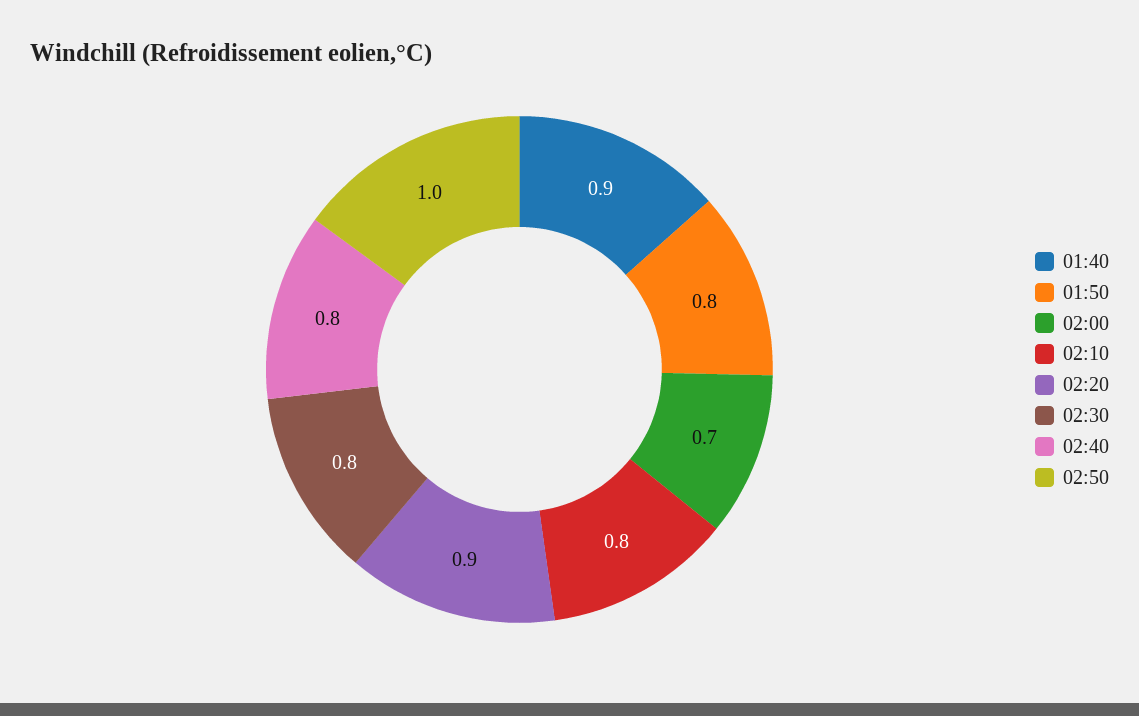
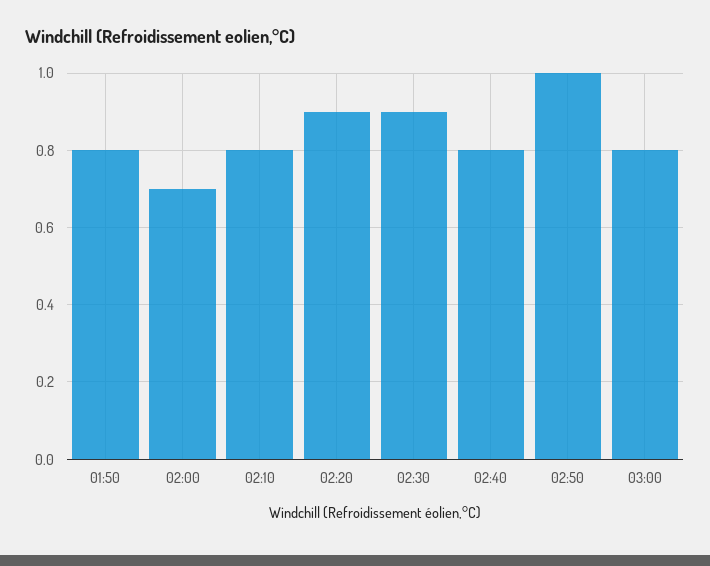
01:40: 0.9 -> none
02:30: 0.8 -> 0.9
03:00: none -> 0.8

